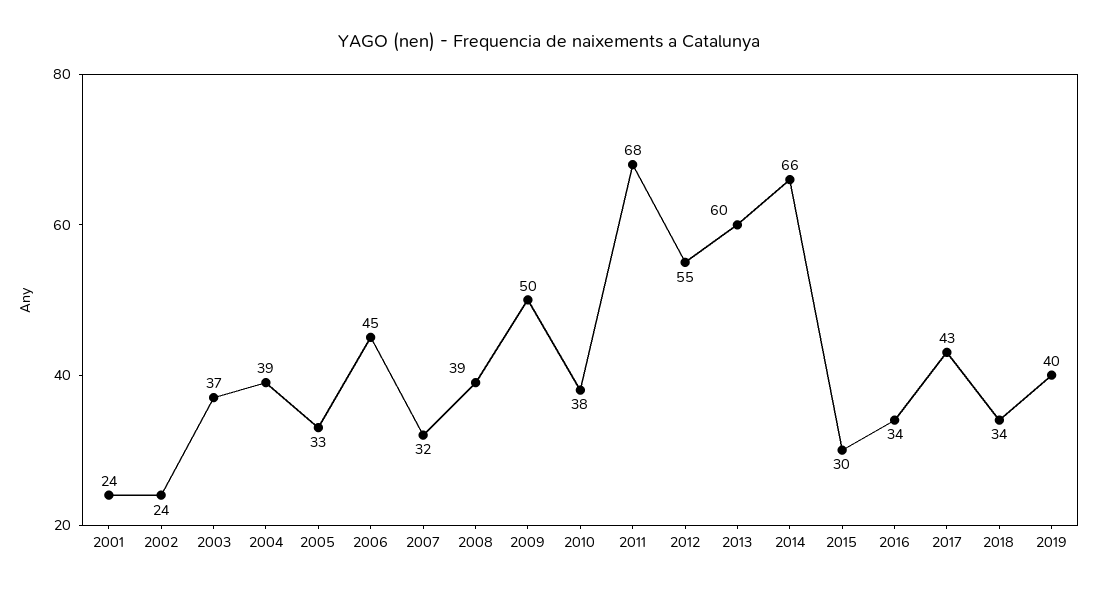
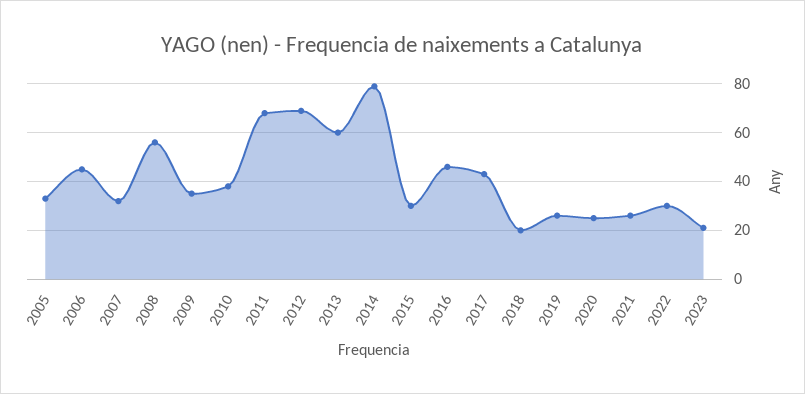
2001: 24 -> none
2002: 24 -> none
2003: 37 -> none
2004: 39 -> none
2008: 39 -> 55
2009: 50 -> 35
2012: 55 -> 70
2014: 66 -> 80
2016: 34 -> 45
2018: 34 -> 20
2019: 40 -> 25
2020: none -> 25
2021: none -> 25
2022: none -> 30
2023: none -> 20

